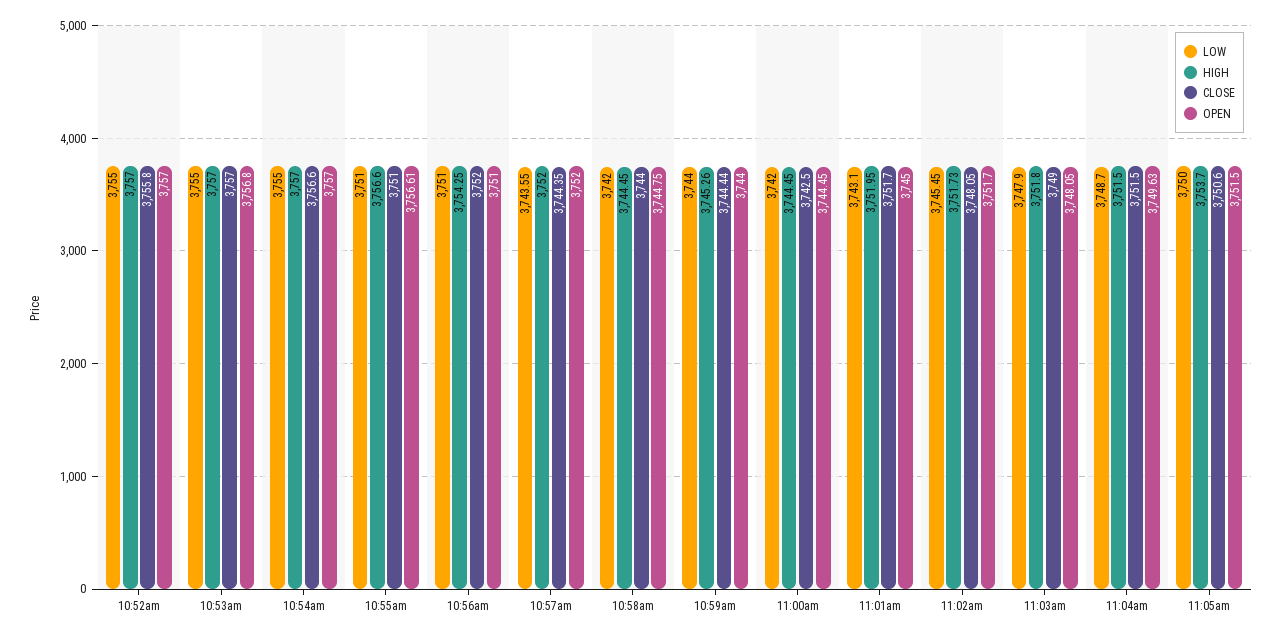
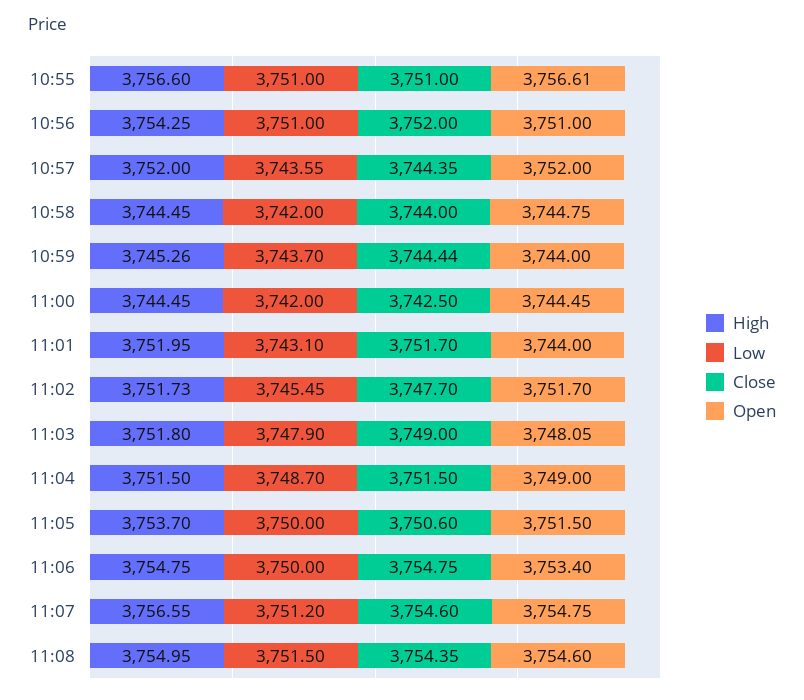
LOW, 10:52am: 3755 -> none
HIGH, 10:52am: 3757 -> none
CLOSE, 10:52am: 3755.8 -> none
OPEN, 10:52am: 3757 -> none
LOW, 10:53am: 3755 -> none
HIGH, 10:53am: 3757 -> none
CLOSE, 10:53am: 3757 -> none
OPEN, 10:53am: 3756.8 -> none
LOW, 10:54am: 3755 -> none
HIGH, 10:54am: 3757 -> none
CLOSE, 10:54am: 3756.6 -> none
OPEN, 10:54am: 3757 -> none
LOW, 10:59am: 3744 -> 3743.7
OPEN, 11:01am: 3745 -> 3744
CLOSE, 11:02am: 3748.05 -> 3747.7
OPEN, 11:04am: 3749.63 -> 3749
HIGH, 11:06: none -> 3754.75
LOW, 11:06: none -> 3750
CLOSE, 11:06: none -> 3754.75
OPEN, 11:06: none -> 3753.4
HIGH, 11:07: none -> 3756.55
LOW, 11:07: none -> 3751.2
CLOSE, 11:07: none -> 3754.6
OPEN, 11:07: none -> 3754.75
HIGH, 11:08: none -> 3754.95
LOW, 11:08: none -> 3751.5
CLOSE, 11:08: none -> 3754.35
OPEN, 11:08: none -> 3754.6

